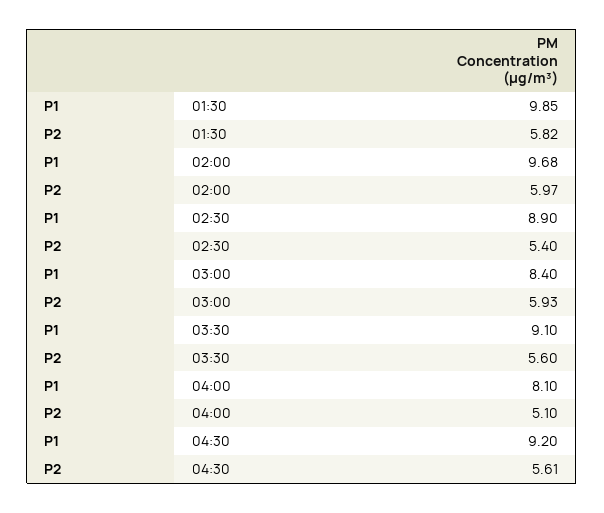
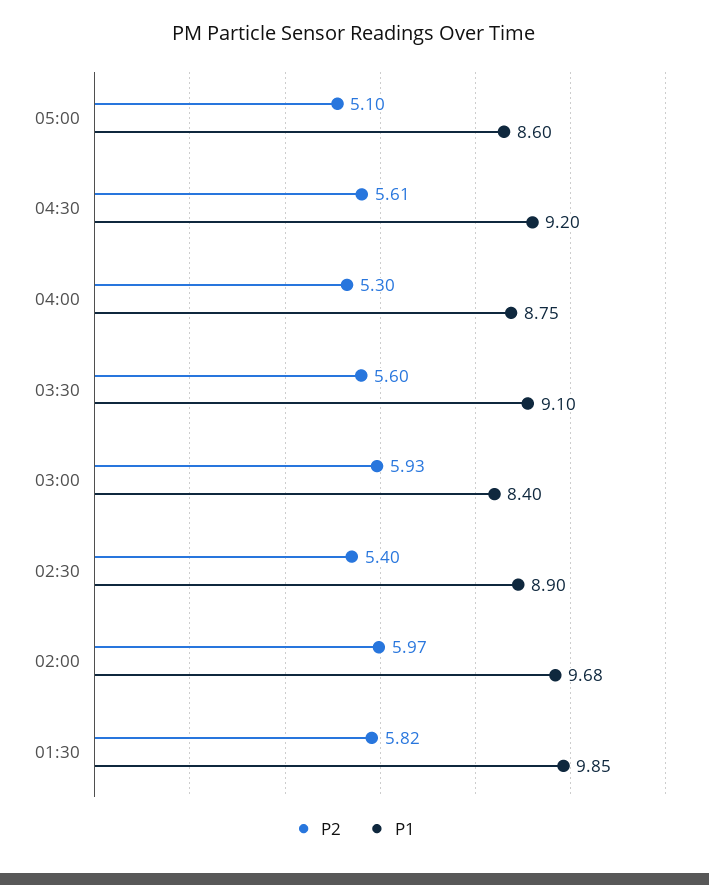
P1, 04:00: 8.1 -> 8.75
P2, 04:00: 5.1 -> 5.3
P2, 05:00: none -> 5.1
P1, 05:00: none -> 8.6

